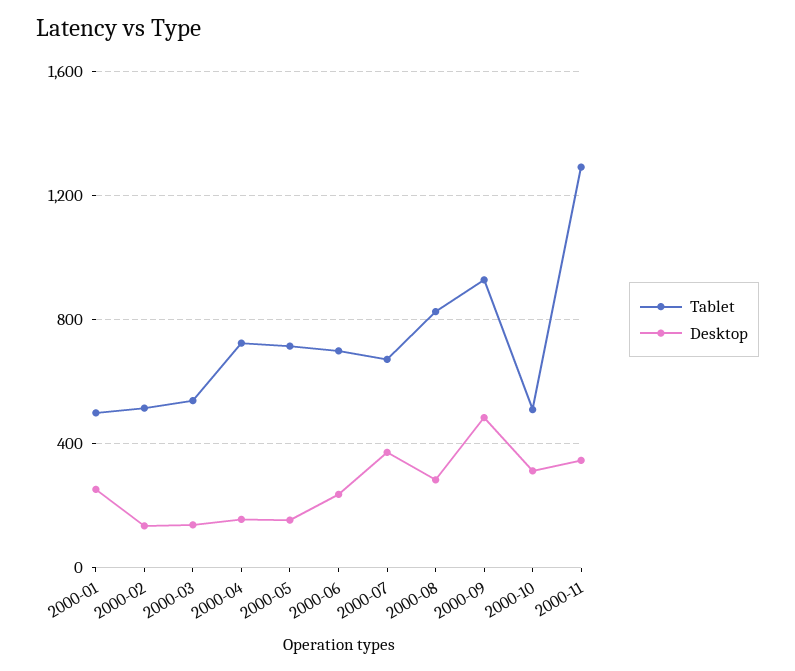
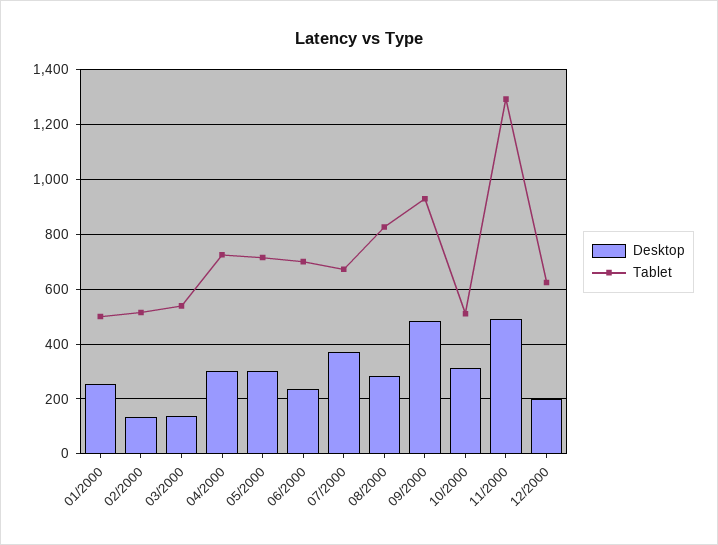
Desktop, 2000-04: 150 -> 300
Desktop, 2000-05: 150 -> 300
Desktop, 2000-11: 350 -> 500
Desktop, 12/2000: none -> 200
Tablet, 12/2000: none -> 625

